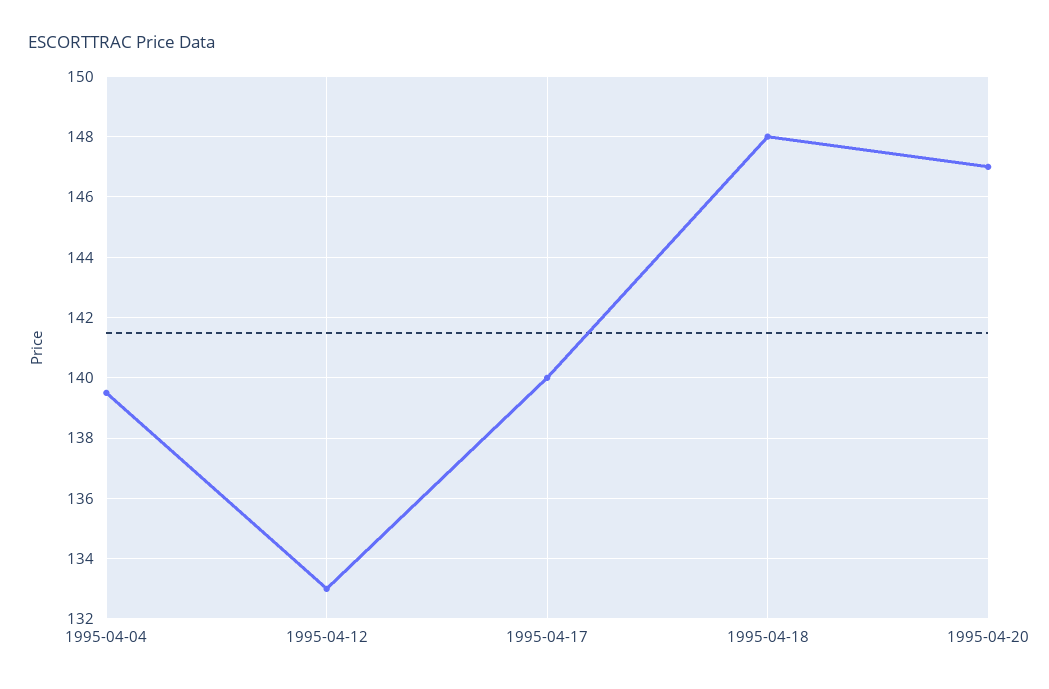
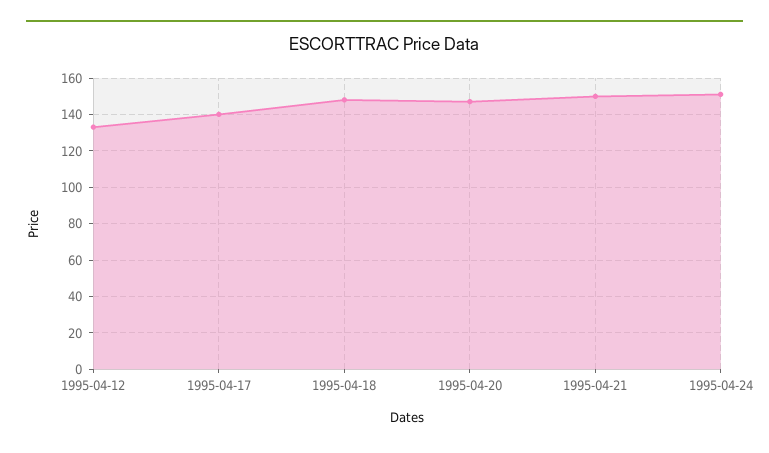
1995-04-04: 139.5 -> none
1995-04-21: none -> 150
1995-04-24: none -> 150

